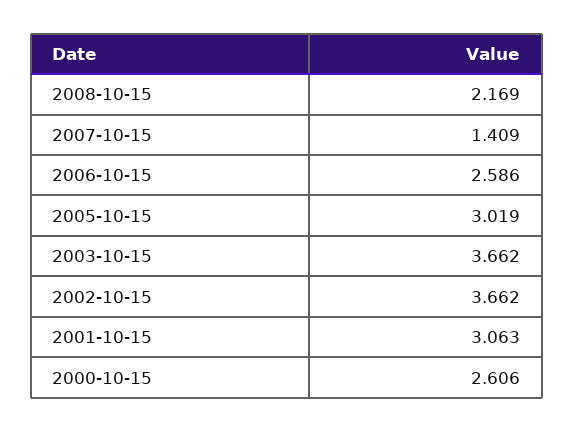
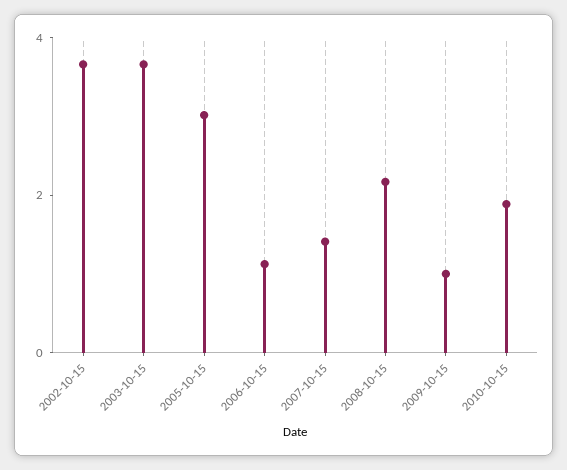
2006-10-15: 2.586 -> 1
2001-10-15: 3.063 -> none
2000-10-15: 2.606 -> none
2009-10-15: none -> 1
2010-10-15: none -> 2

